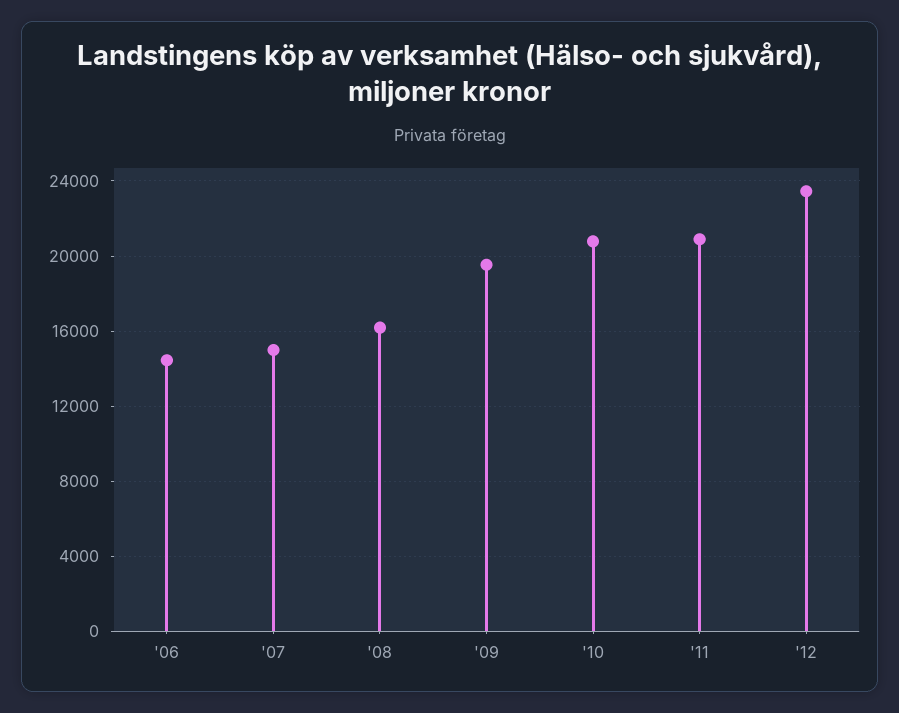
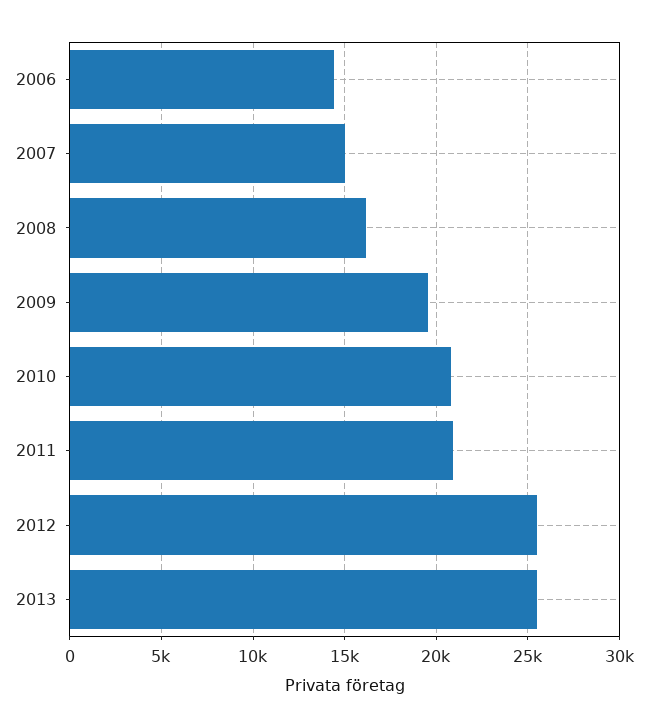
'12: 23500 -> 25500
2013: none -> 25500

